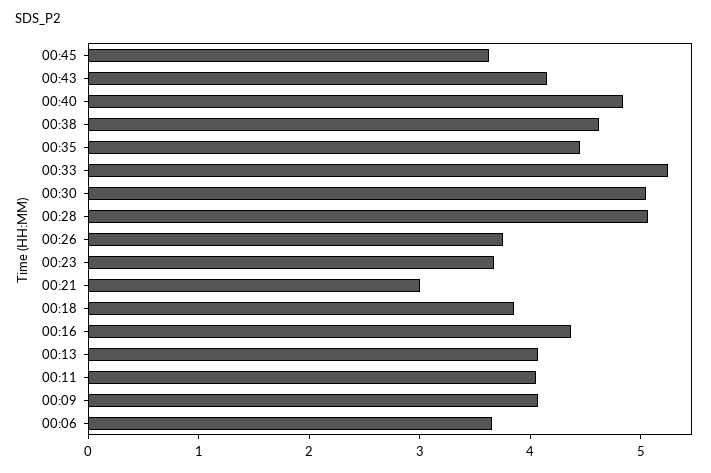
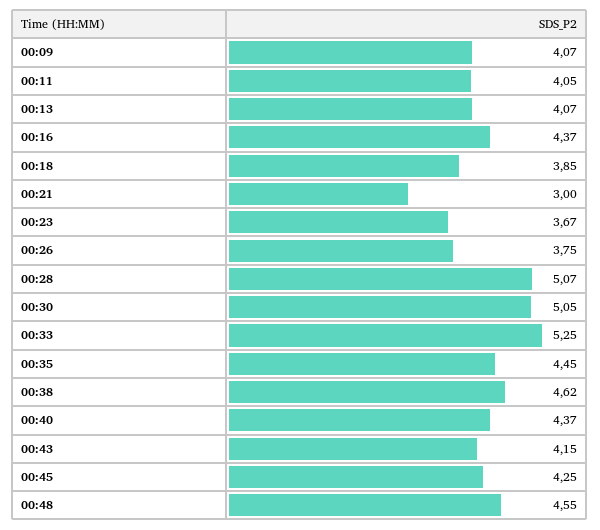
00:45: 3.6 -> 4.25
00:40: 4.8 -> 4.37
00:06: 3.6 -> none
00:48: none -> 4.55

